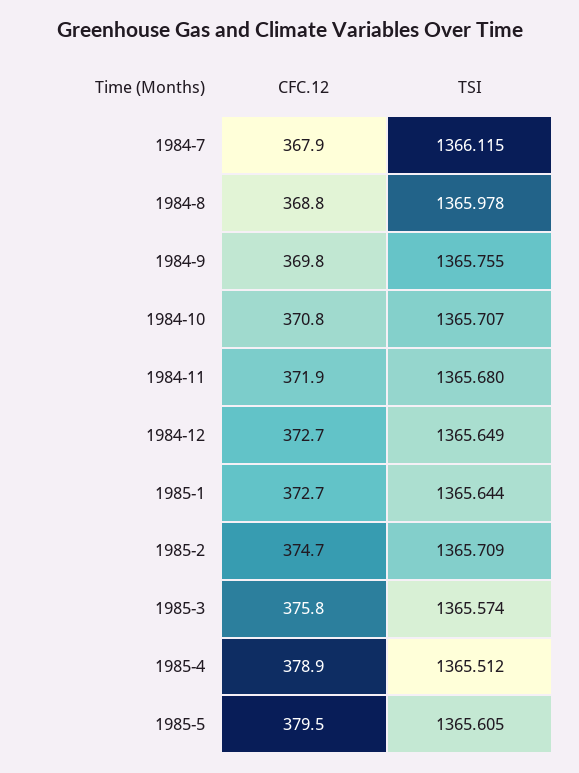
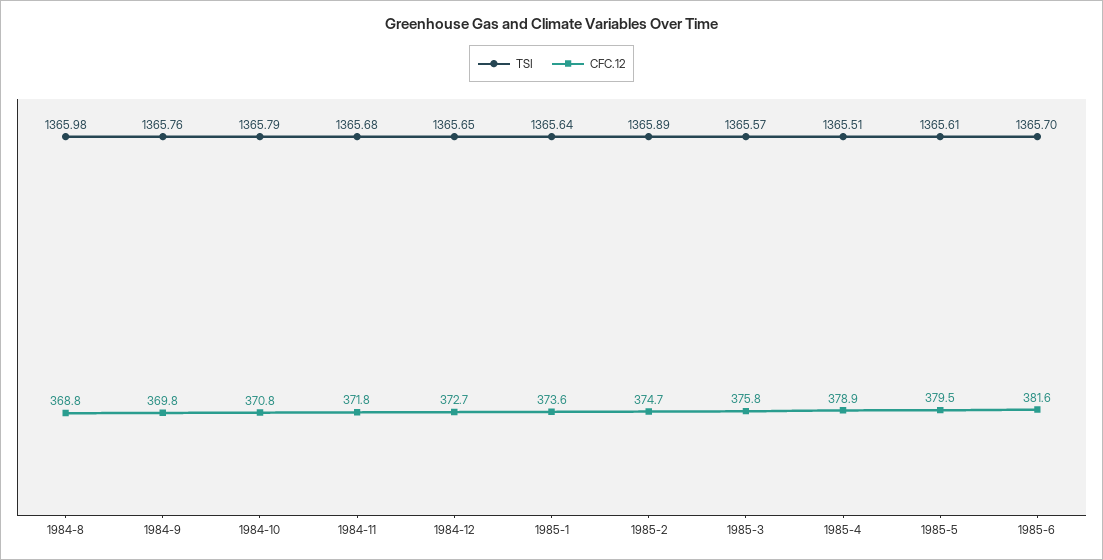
CFC.12, 1984-7: 367.9 -> none
TSI, 1984-7: 1366.115 -> none
TSI, 1984-10: 1365.707 -> 1365.79
CFC.12, 1984-11: 371.9 -> 371.8
CFC.12, 1985-1: 372.7 -> 373.6
TSI, 1985-2: 1365.709 -> 1365.89
TSI, 1985-6: none -> 1365.7
CFC.12, 1985-6: none -> 381.6

